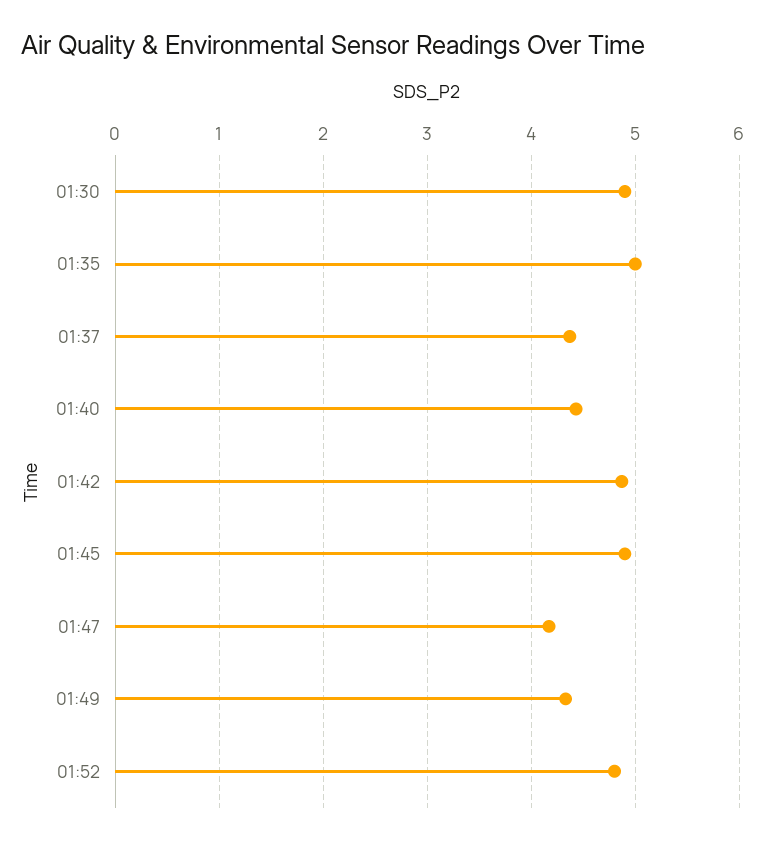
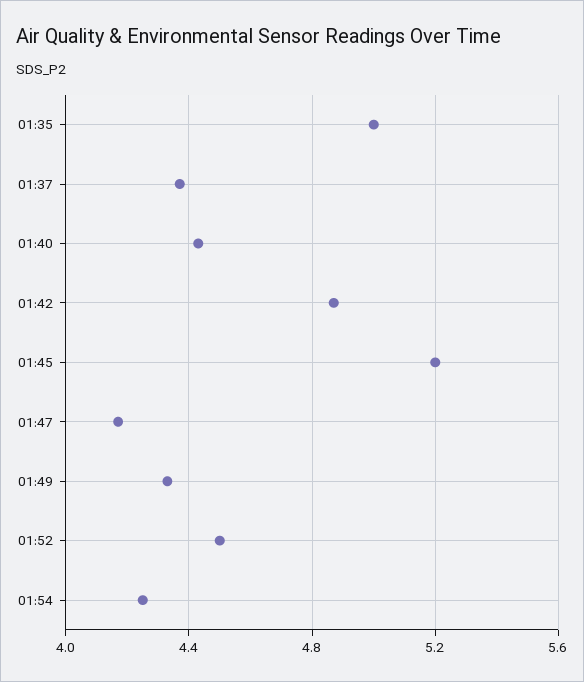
01:30: 4.9 -> none
01:45: 4.9 -> 5.2
01:52: 4.8 -> 4.5
01:54: none -> 4.25

